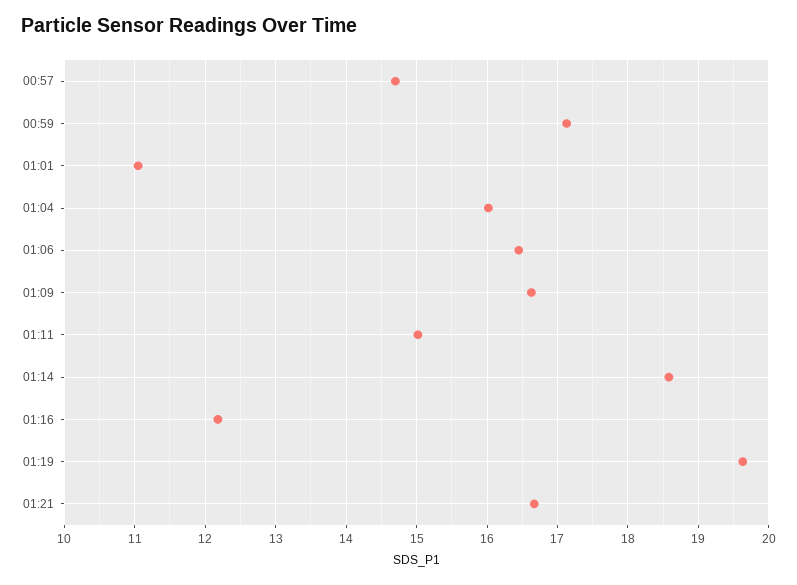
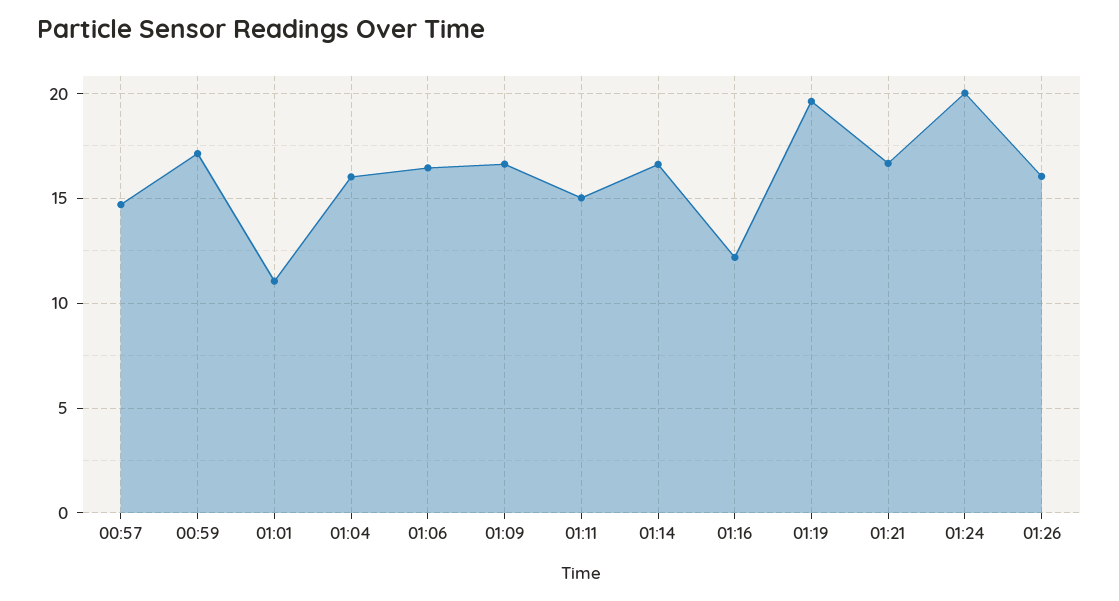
01:14: 18.6 -> 16.5
01:24: none -> 20
01:26: none -> 16

